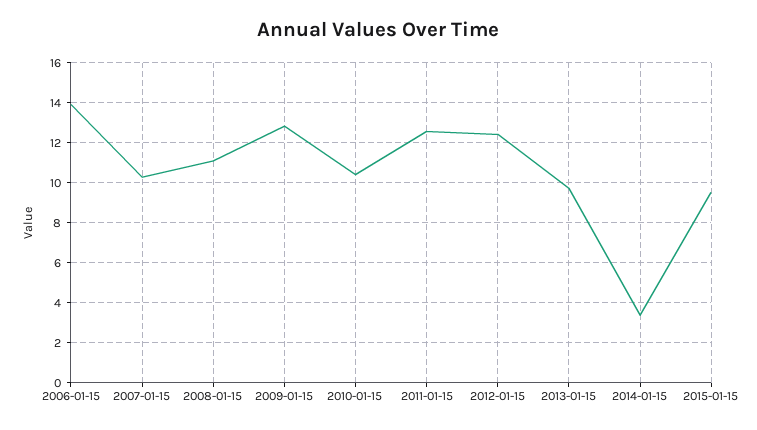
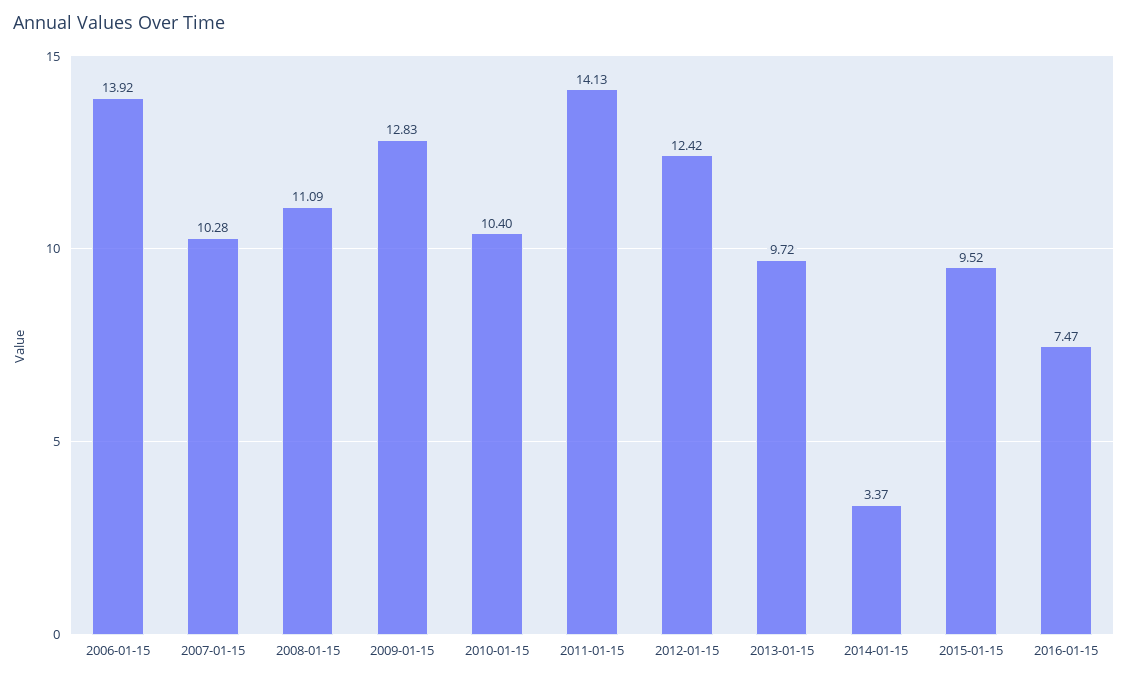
2011-01-15: 12.5 -> 14.13
2016-01-15: none -> 7.47

